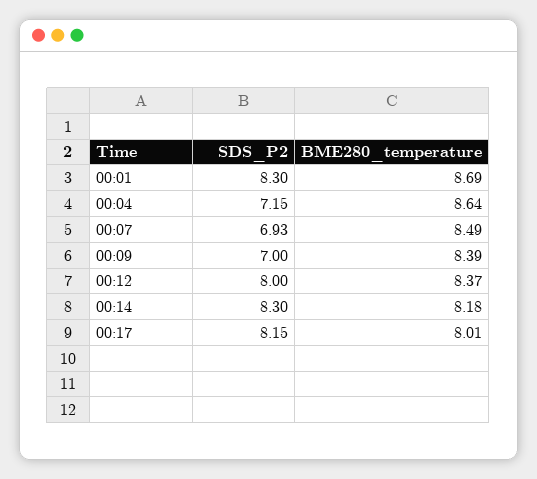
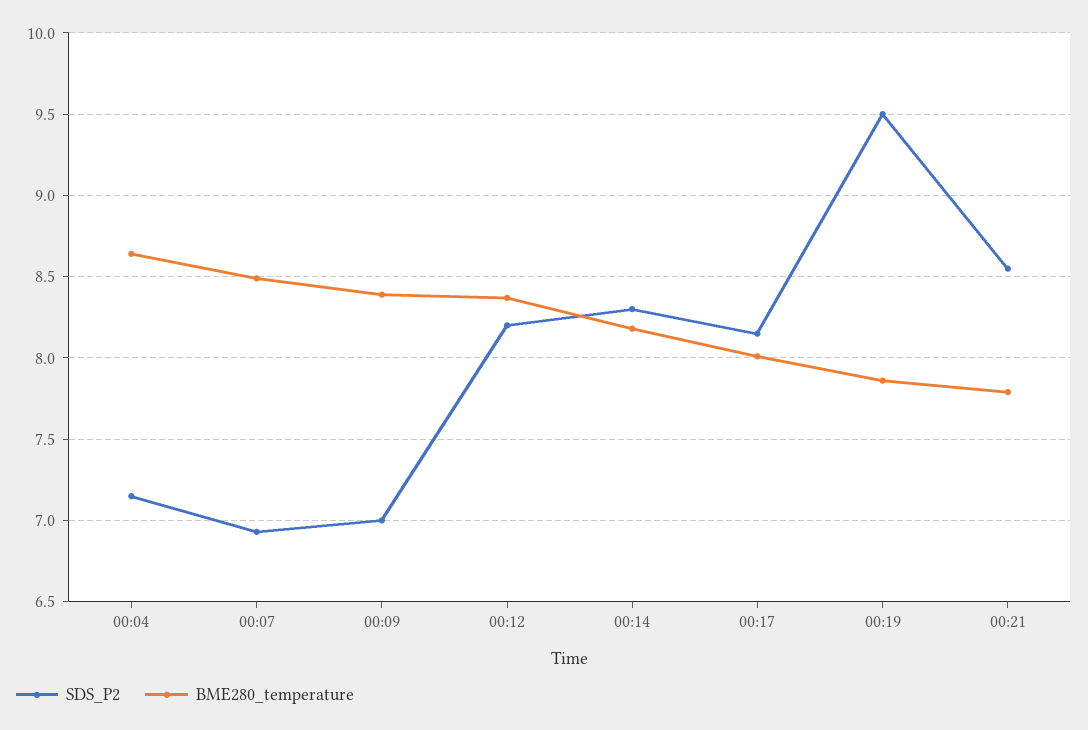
SDS_P2, 00:01: 8.3 -> none
BME280_temperature, 00:01: 8.69 -> none
SDS_P2, 00:12: 8 -> 8.2
SDS_P2, 00:19: none -> 9.5
BME280_temperature, 00:19: none -> 7.85
SDS_P2, 00:21: none -> 8.55
BME280_temperature, 00:21: none -> 7.8

